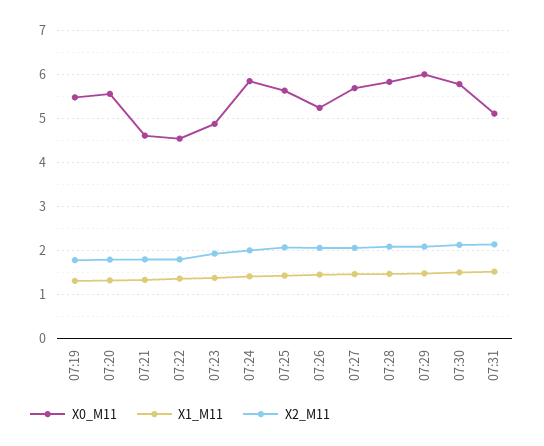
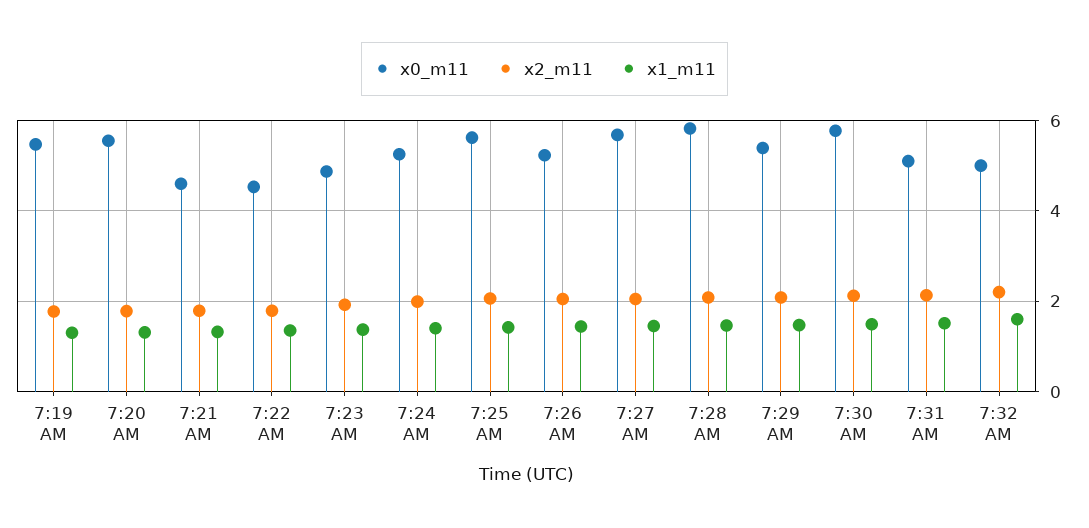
X0_M11, 07:24: 5.8 -> 5.2
X0_M11, 07:29: 6 -> 5.4
X0_M11, 7:32 AM: none -> 5
X2_M11, 7:32 AM: none -> 2.2
X1_M11, 7:32 AM: none -> 1.6

